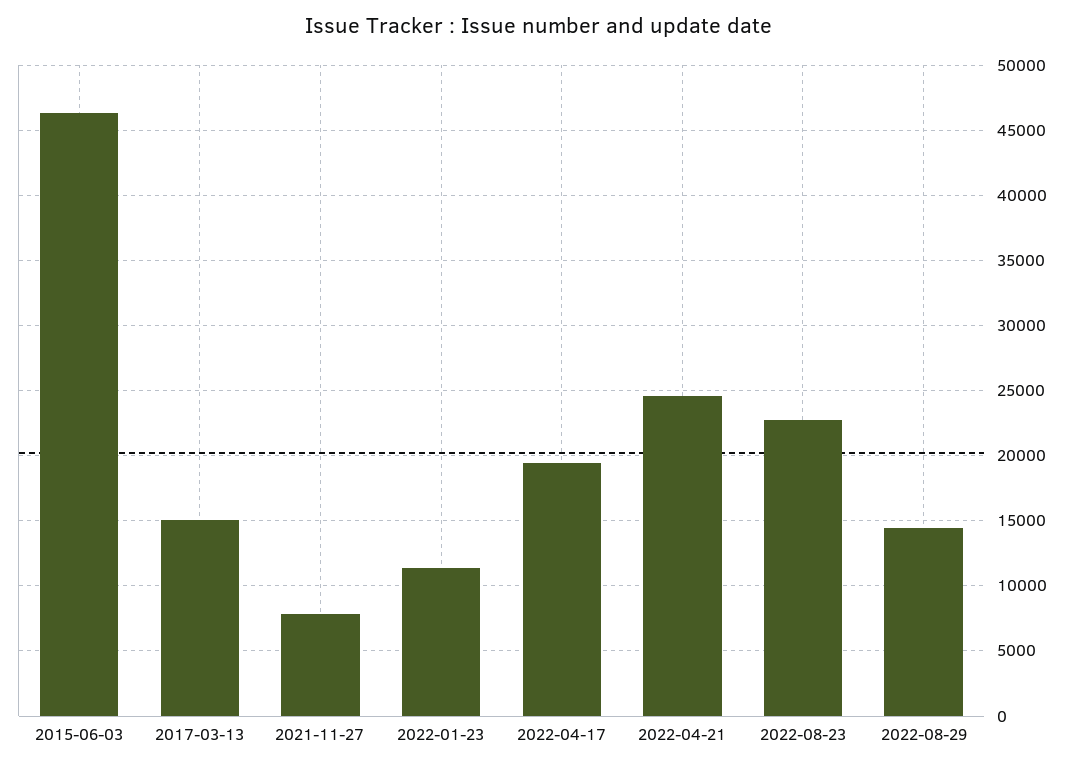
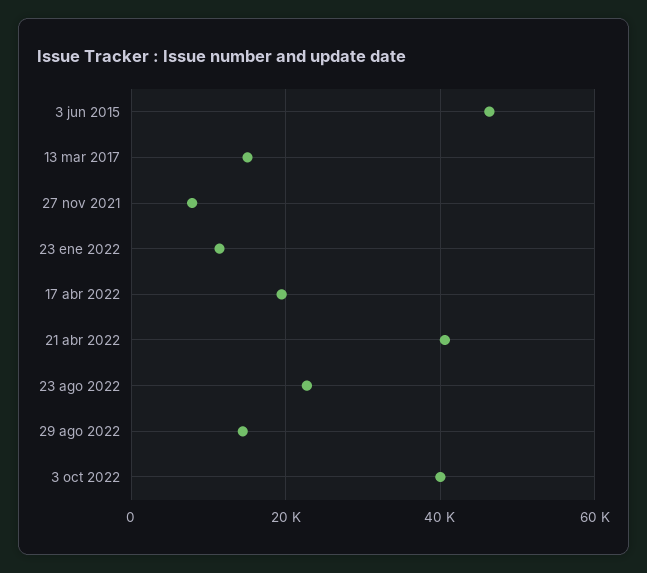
2022-04-21: 24500 -> 40000
3 oct 2022: none -> 40000

